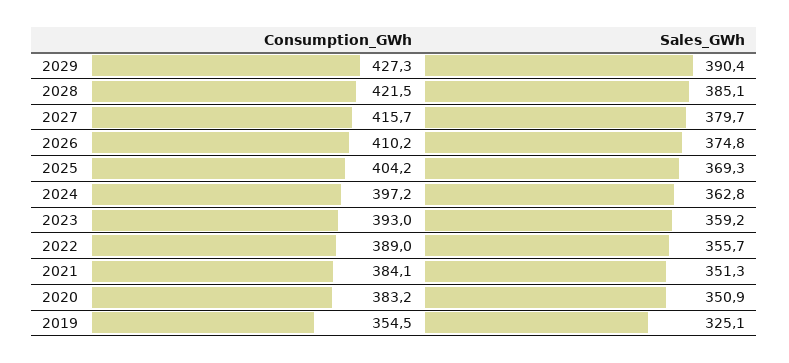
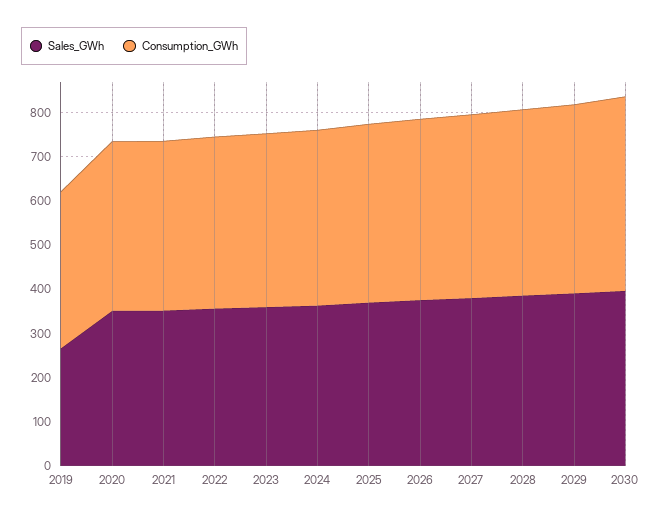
Sales_GWh, 2019: 325.1 -> 260
Sales_GWh, 2030: none -> 400
Consumption_GWh, 2030: none -> 440

